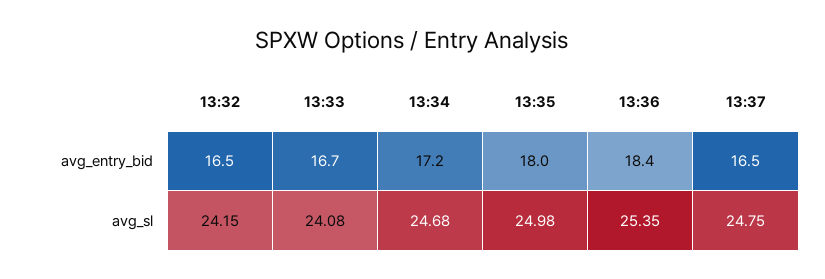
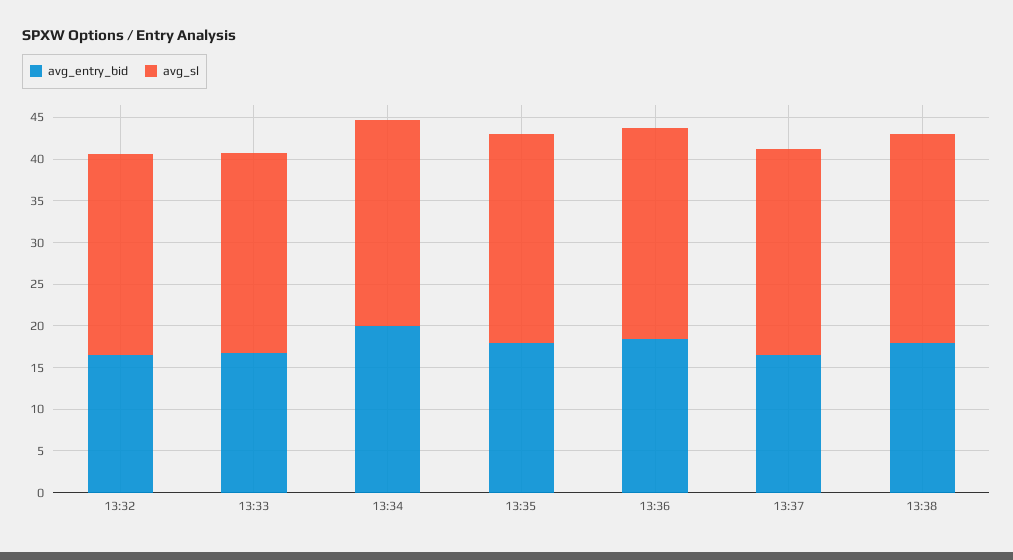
avg_entry_bid, 13:34: 17.2 -> 20
avg_entry_bid, 13:38: none -> 18
avg_sl, 13:38: none -> 25

